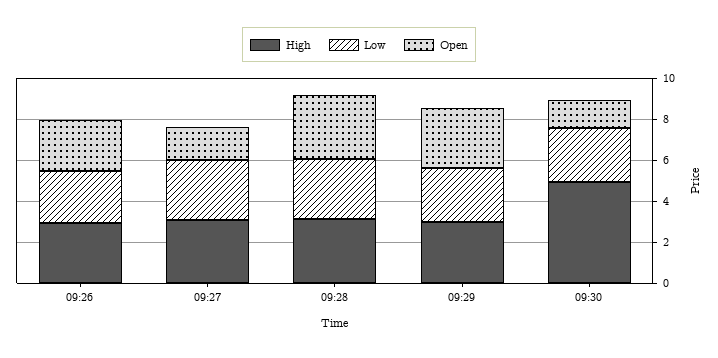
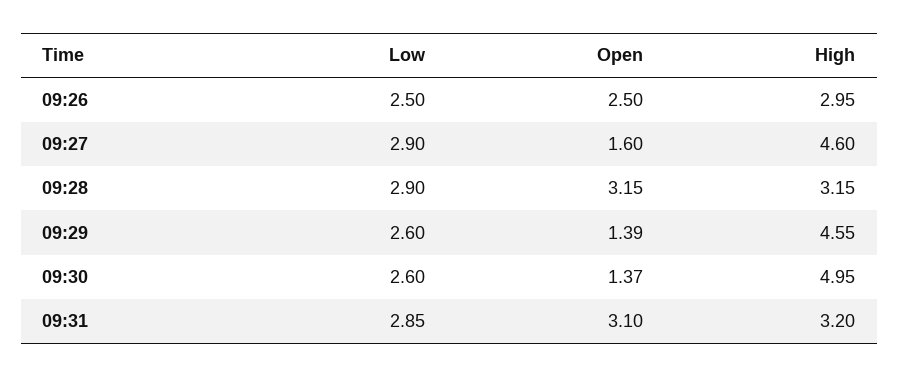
High, 09:27: 3 -> 4.6
High, 09:29: 3 -> 4.55
Open, 09:29: 3 -> 1.39
Low, 09:31: none -> 2.85
Open, 09:31: none -> 3.1
High, 09:31: none -> 3.2

